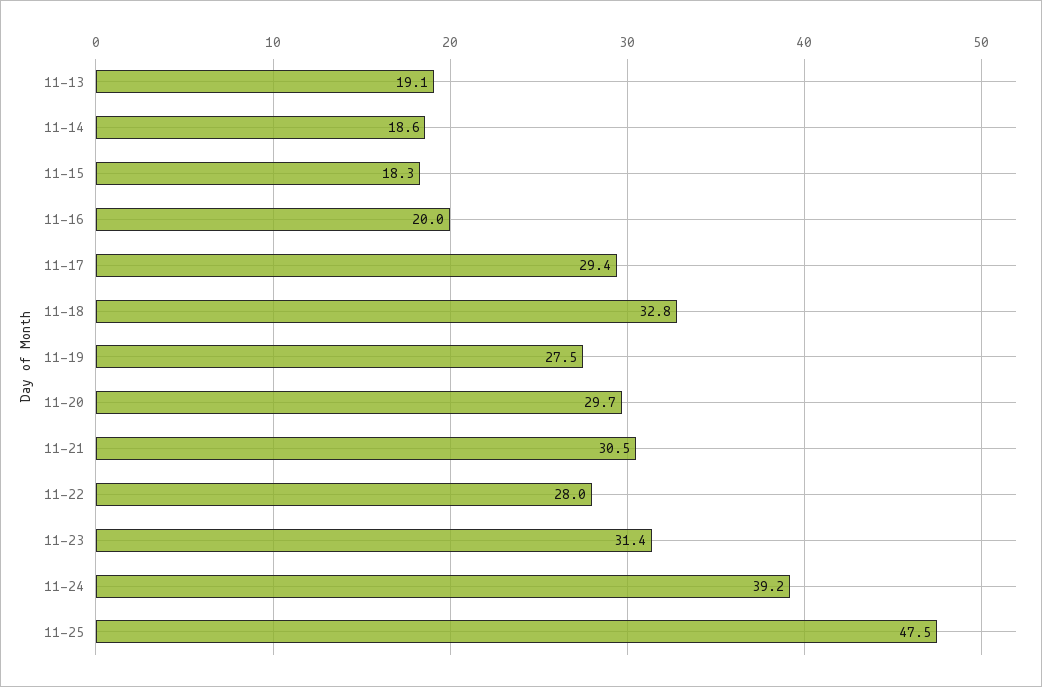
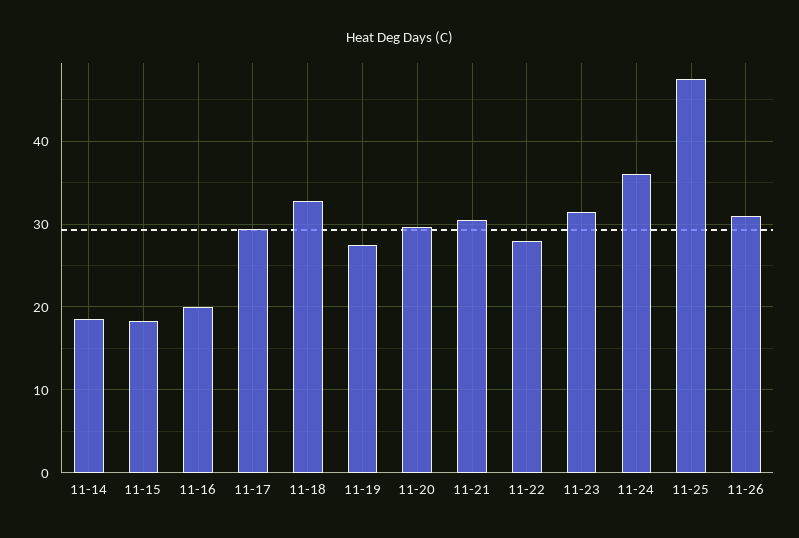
11-13: 19.1 -> none
11-24: 39.2 -> 36
11-26: none -> 31

